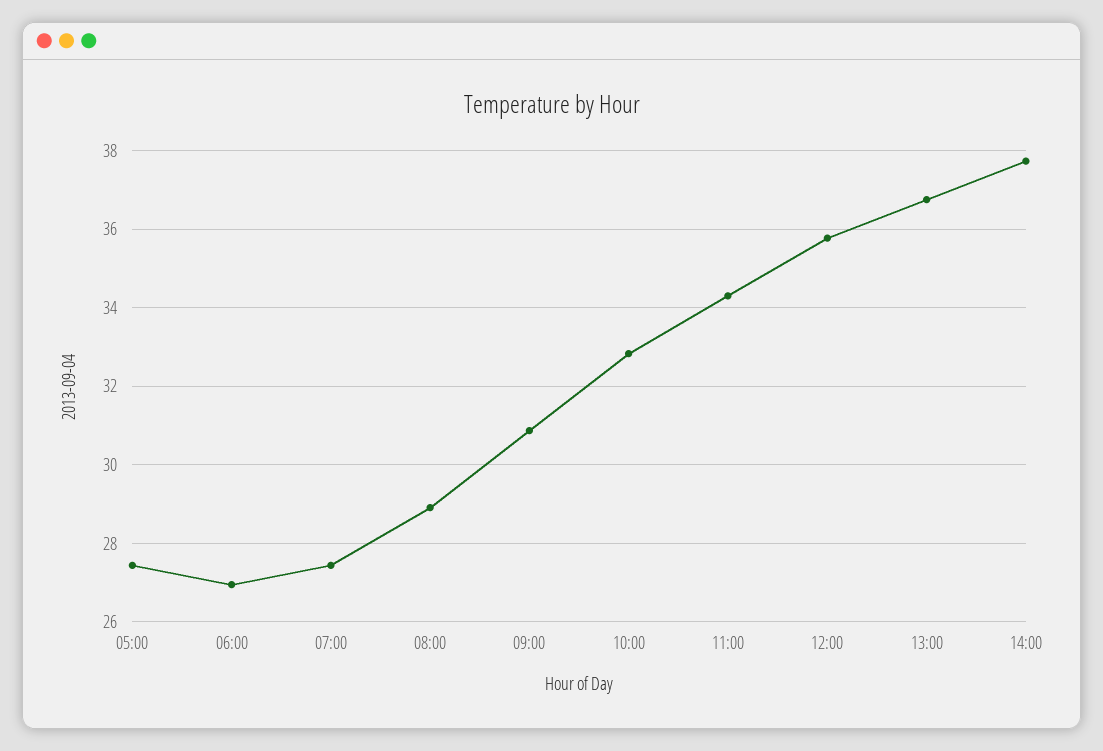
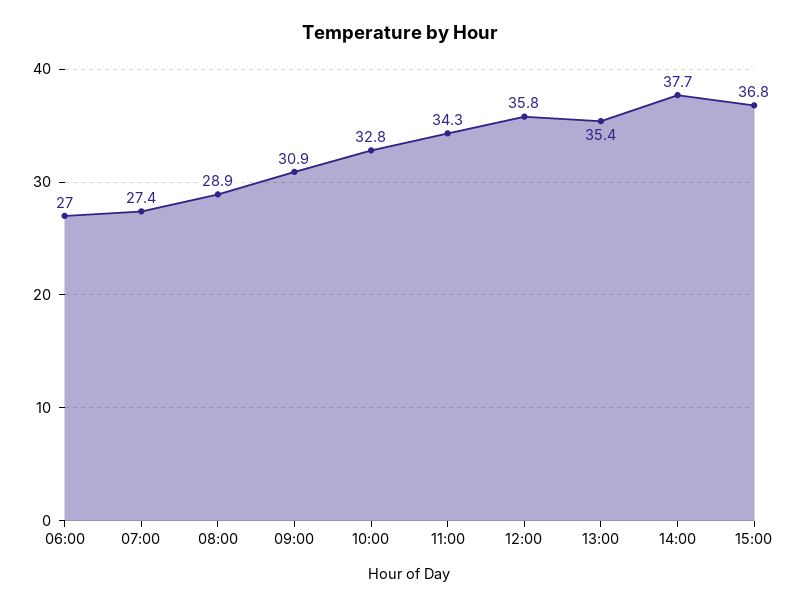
05:00: 27.4 -> none
13:00: 36.8 -> 35.4
15:00: none -> 36.8

